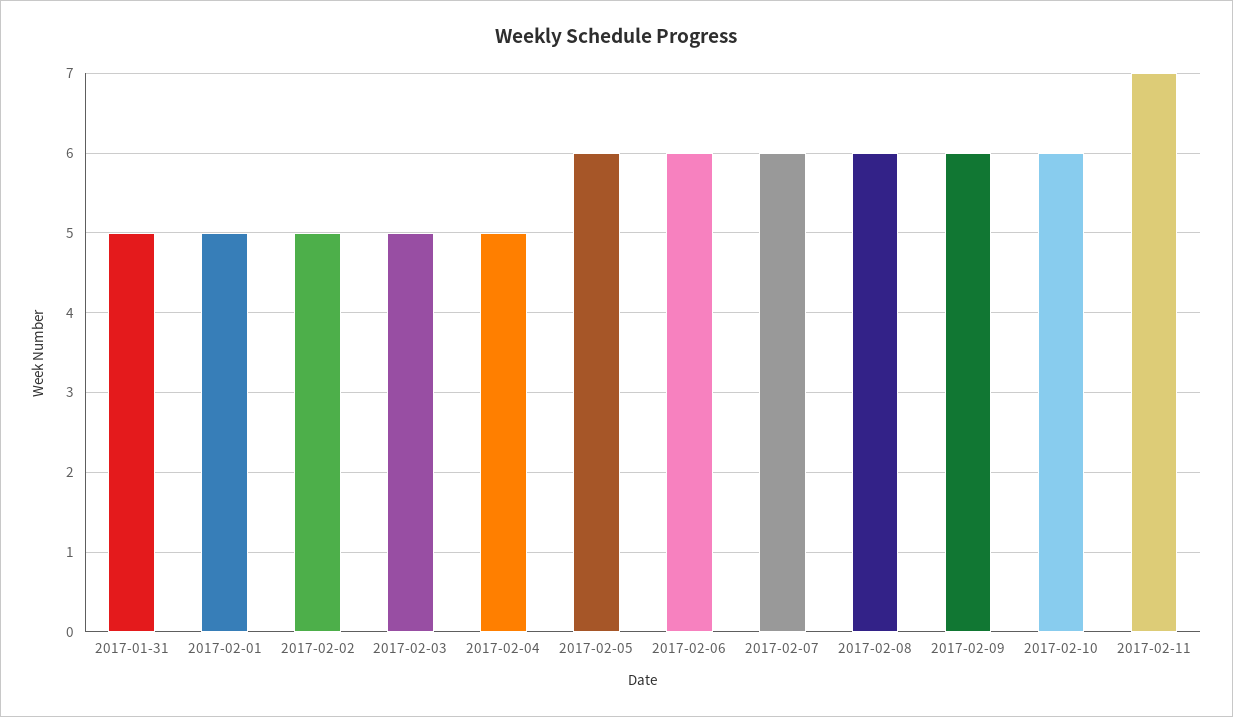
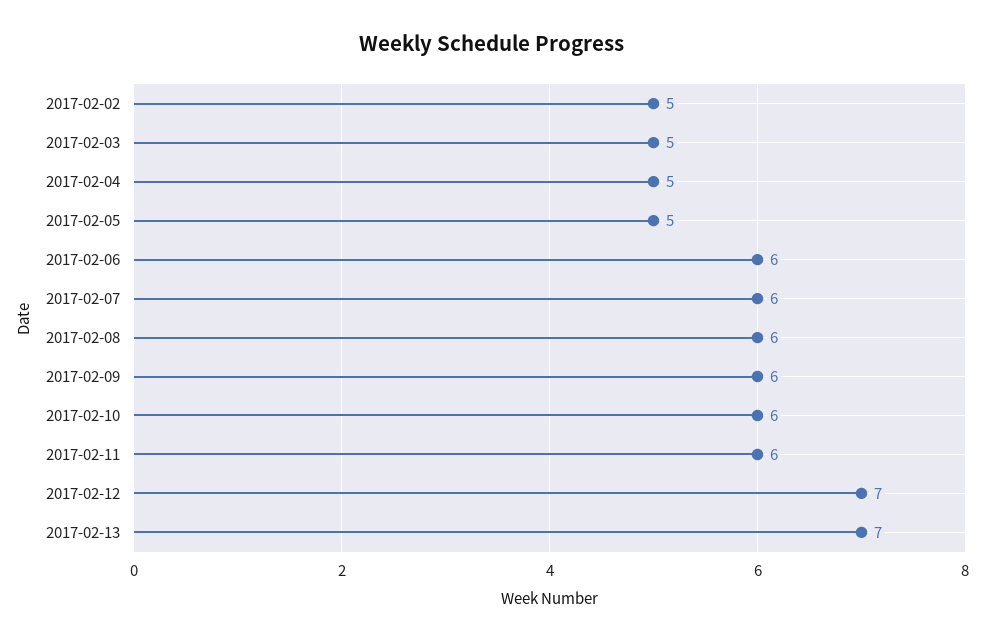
2017-01-31: 5 -> none
2017-02-01: 5 -> none
2017-02-05: 6 -> 5
2017-02-11: 7 -> 6
2017-02-12: none -> 7
2017-02-13: none -> 7

